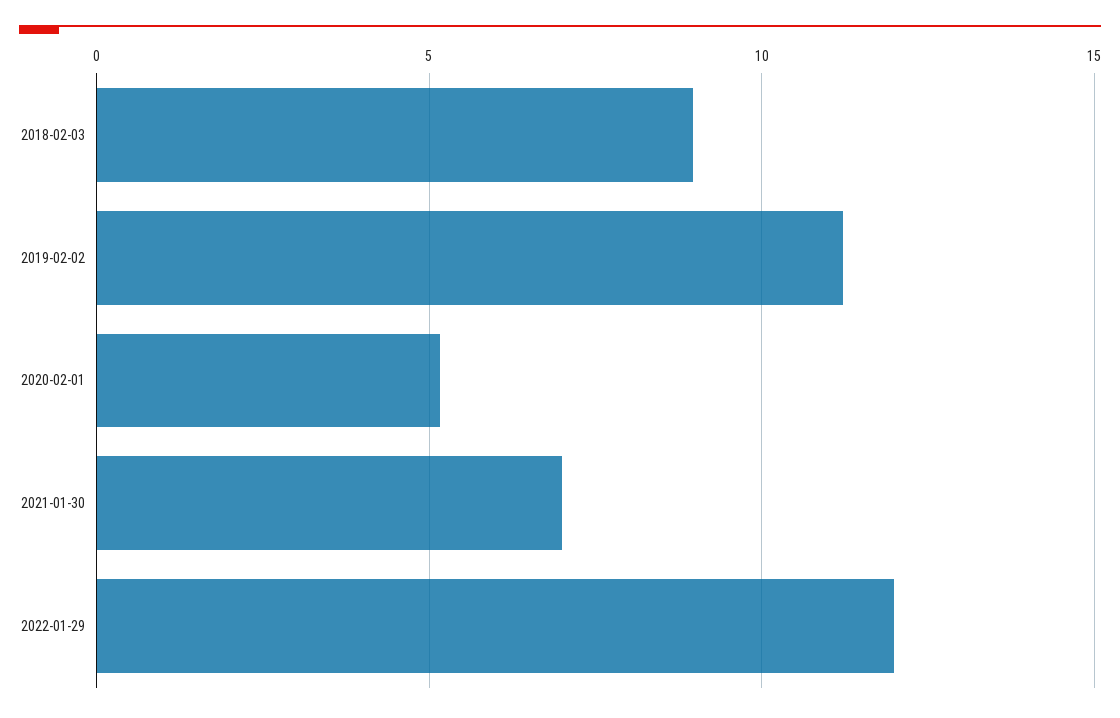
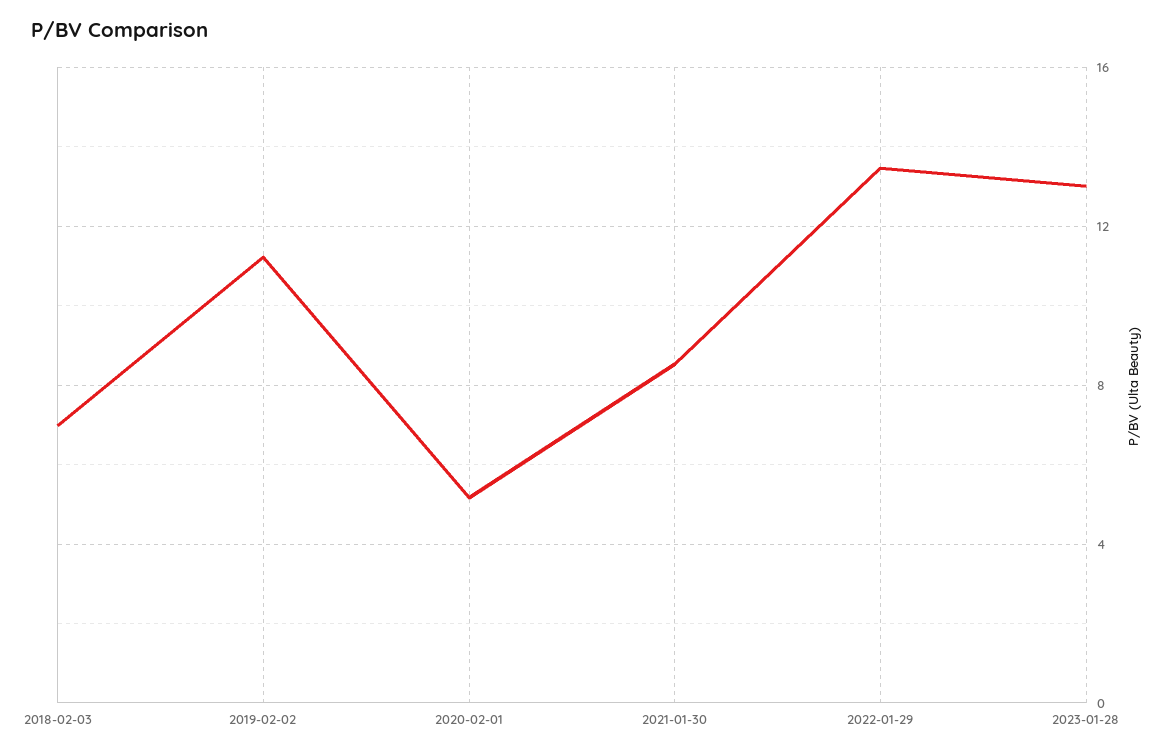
2018-02-03: 9 -> 7
2021-01-30: 7 -> 8.5
2022-01-29: 12 -> 13.5
2023-01-28: none -> 13

